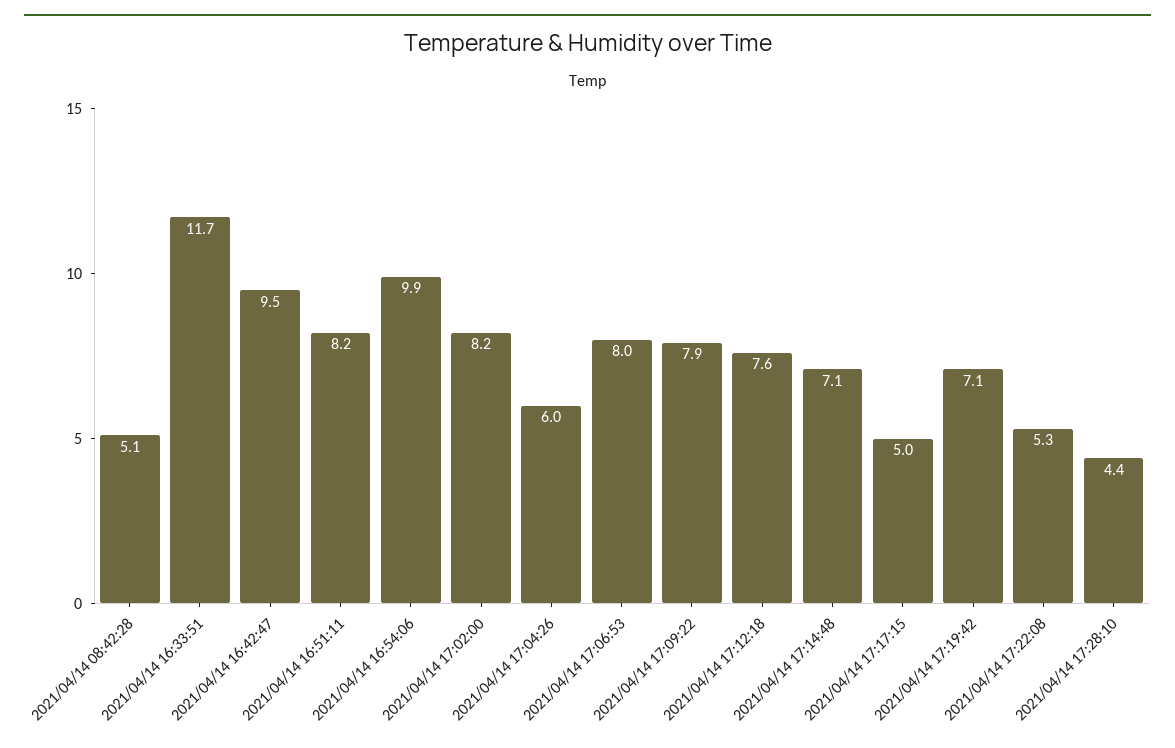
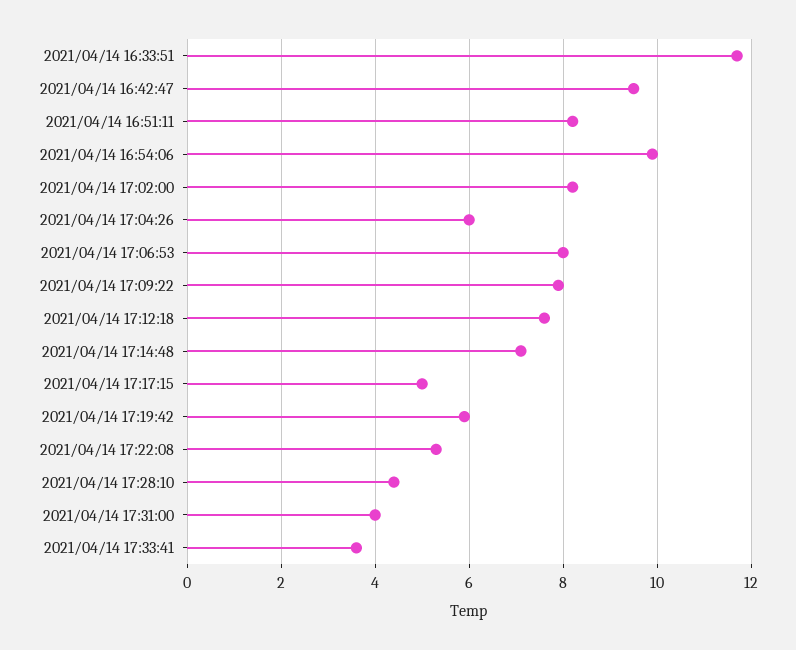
2021/04/14 08:42:28: 5.1 -> none
2021/04/14 17:19:42: 7.1 -> 6
2021/04/14 17:31:00: none -> 4
2021/04/14 17:33:41: none -> 3.5

